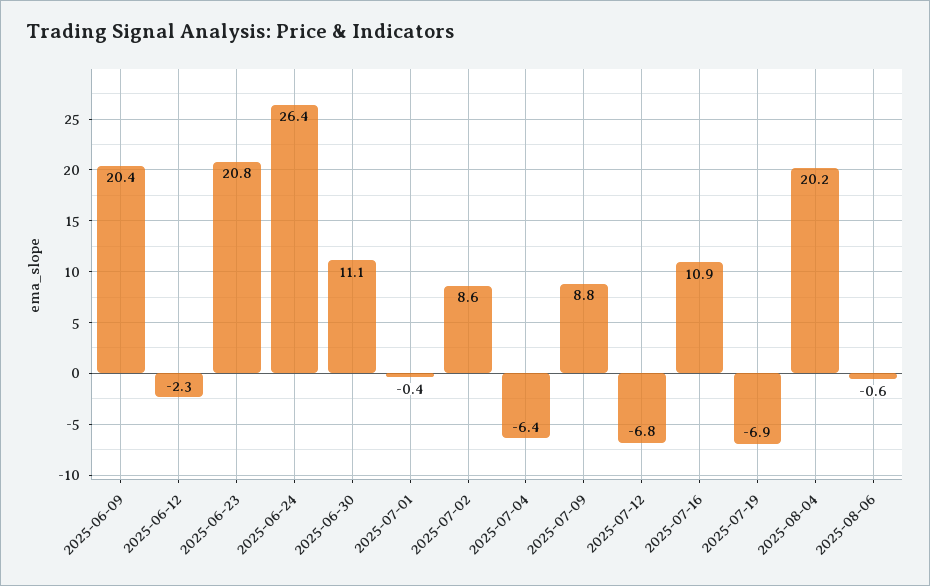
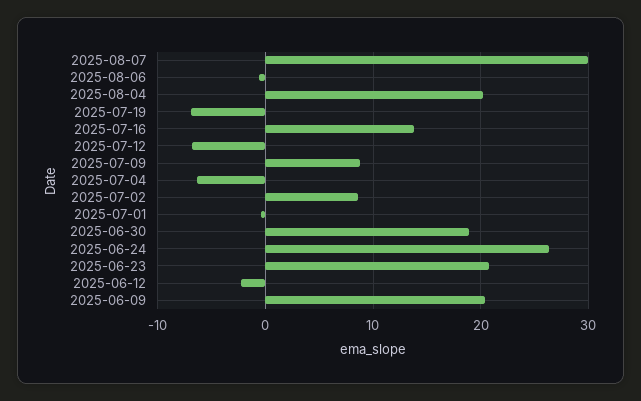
2025-06-30: 11.1 -> 19
2025-07-16: 10.9 -> 14
2025-08-07: none -> 30

